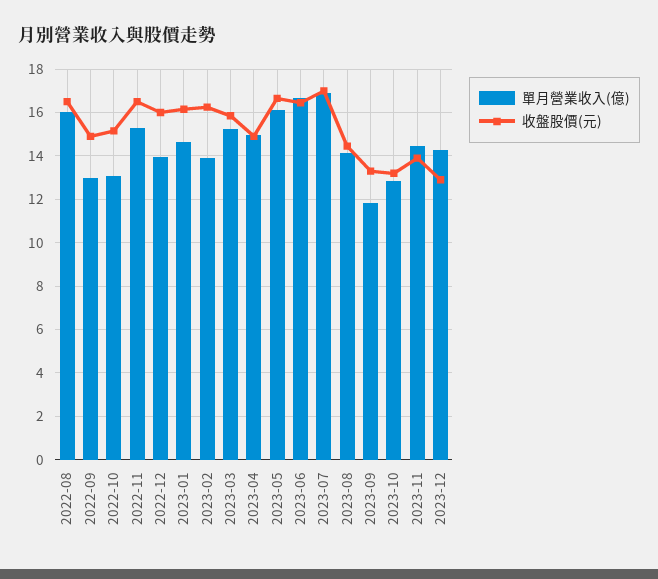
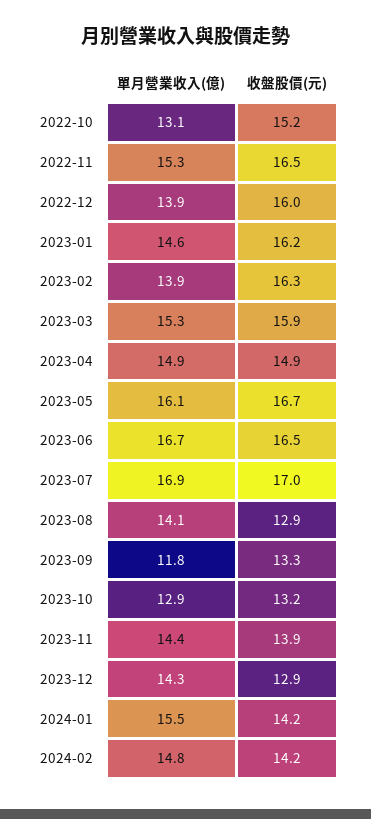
單月營業收入(億), 2022-08: 16 -> none
收盤股價(元), 2022-08: 16.5 -> none
單月營業收入(億), 2022-09: 13 -> none
收盤股價(元), 2022-09: 15 -> none
收盤股價(元), 2023-08: 14.5 -> 12.9
單月營業收入(億), 2024-01: none -> 15.5
收盤股價(元), 2024-01: none -> 14.2
單月營業收入(億), 2024-02: none -> 14.8
收盤股價(元), 2024-02: none -> 14.2

